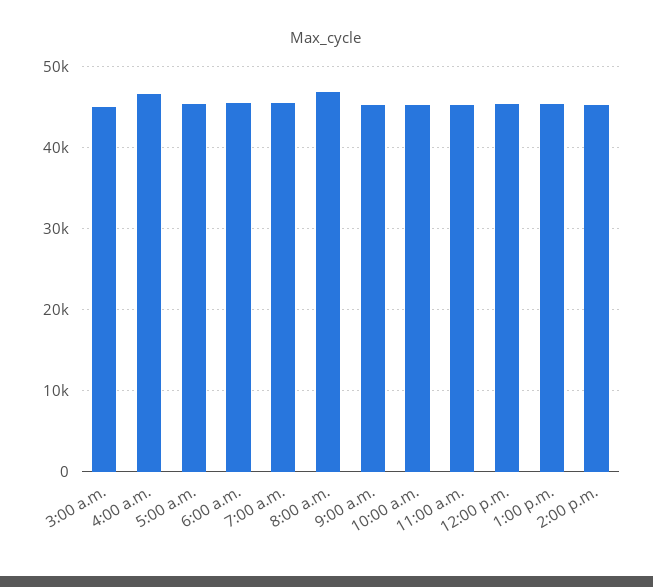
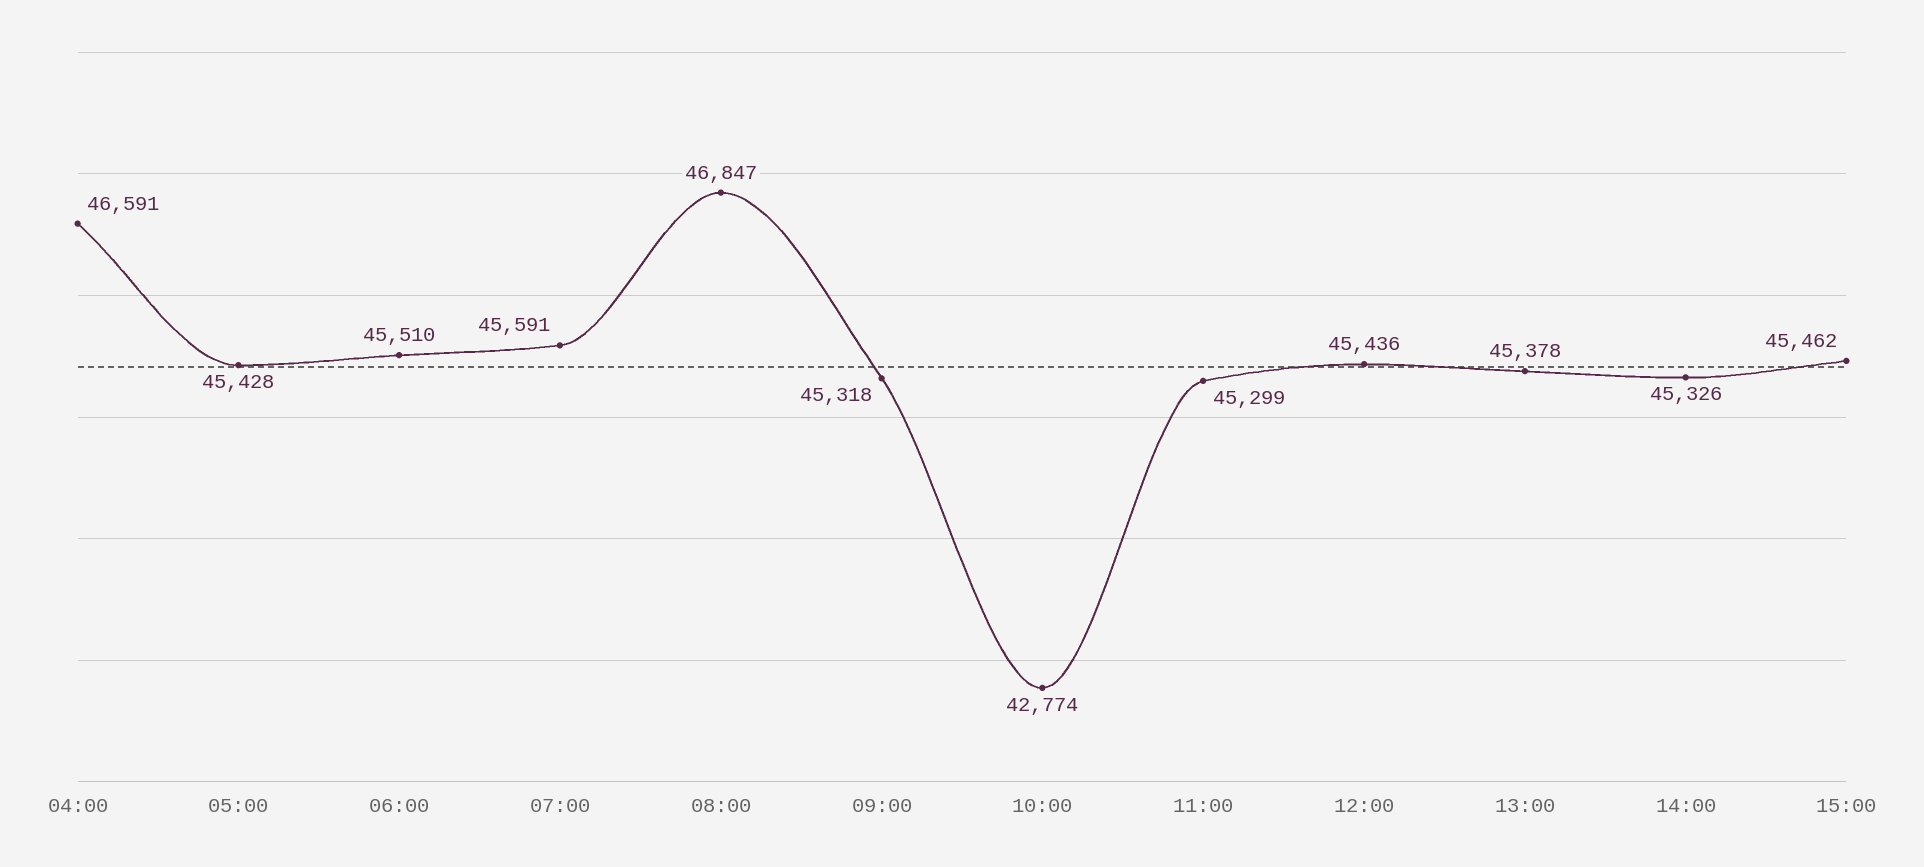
3:00 a.m.: 45000 -> none
10:00 a.m.: 45000 -> 42774
15:00: none -> 45462

